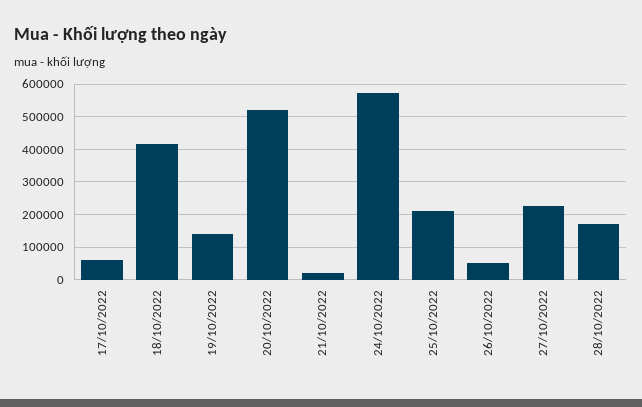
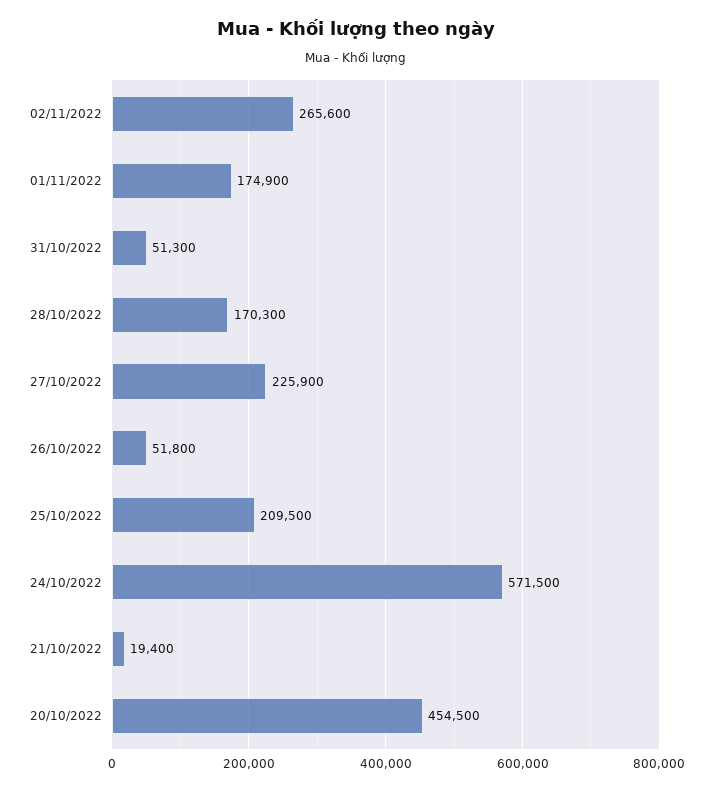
17/10/2022: 60000 -> none
18/10/2022: 420000 -> none
19/10/2022: 140000 -> none
20/10/2022: 520000 -> 454500
02/11/2022: none -> 265600
01/11/2022: none -> 174900
31/10/2022: none -> 51300

